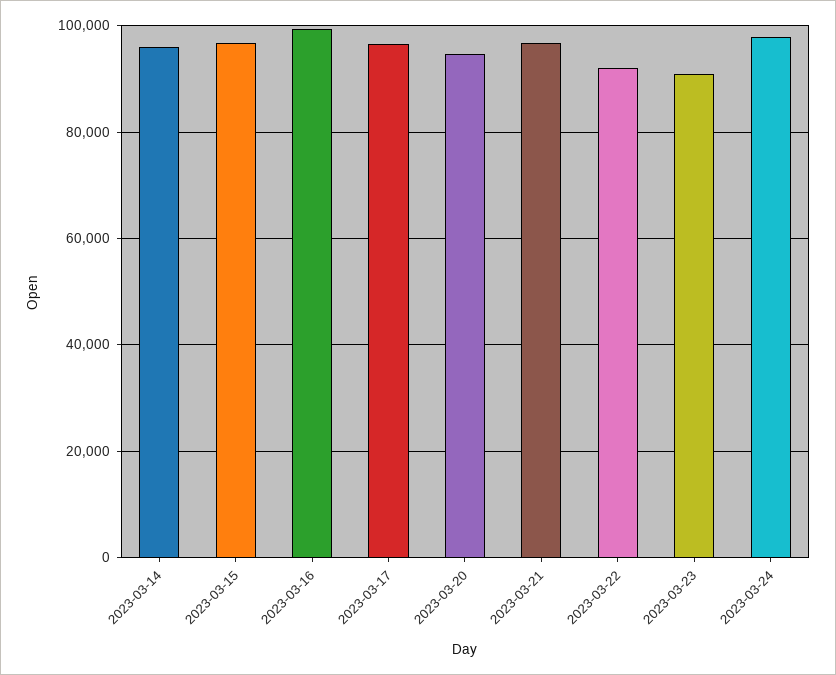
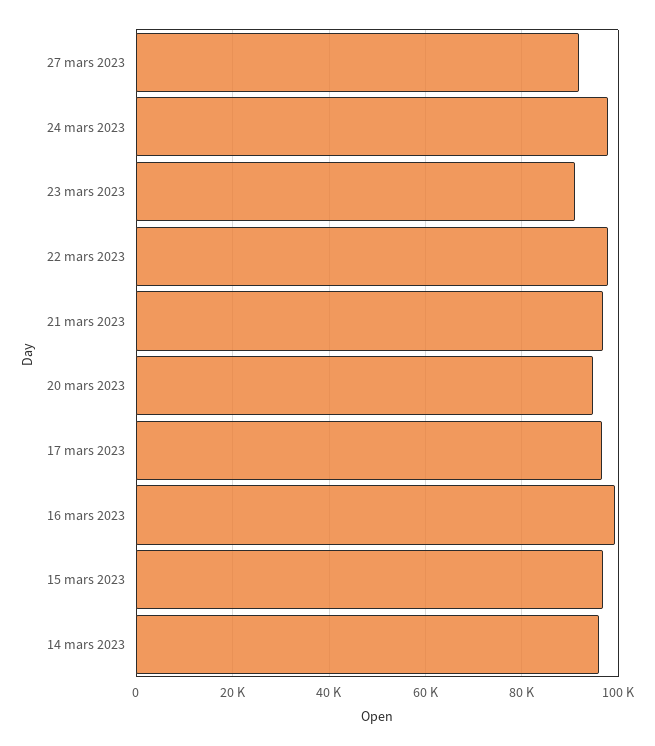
2023-03-22: 92000 -> 98000
27 mars 2023: none -> 92000

